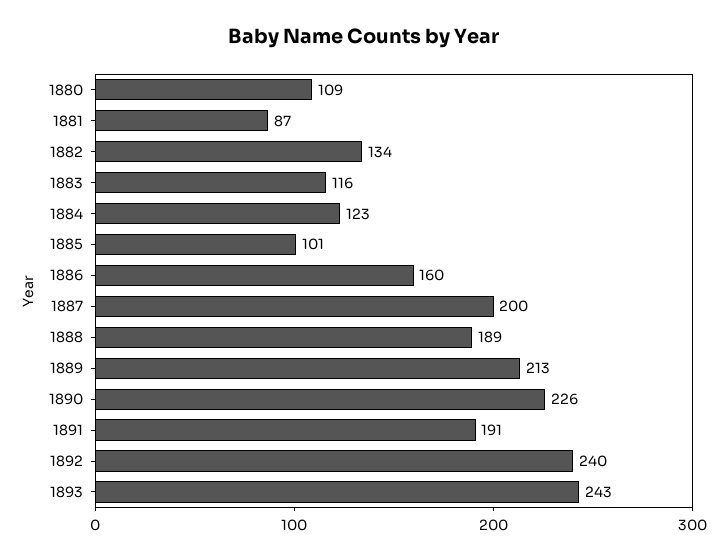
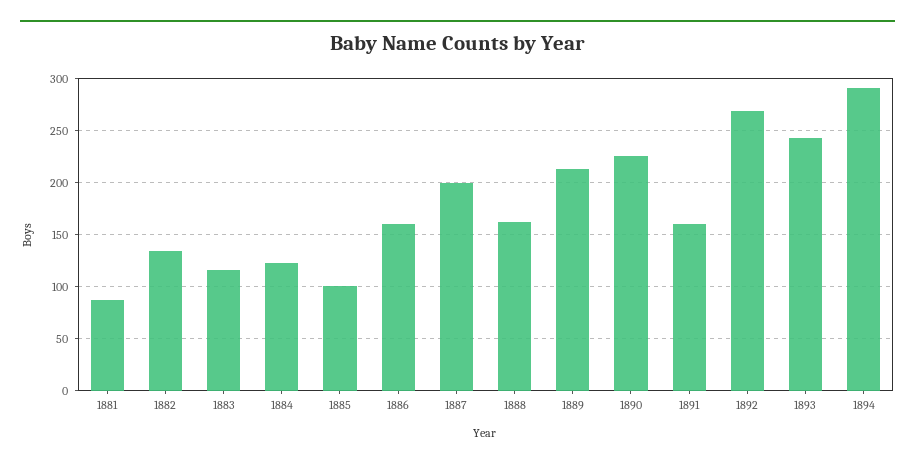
1880: 109 -> none
1888: 189 -> 160
1891: 191 -> 160
1892: 240 -> 270
1894: none -> 290

